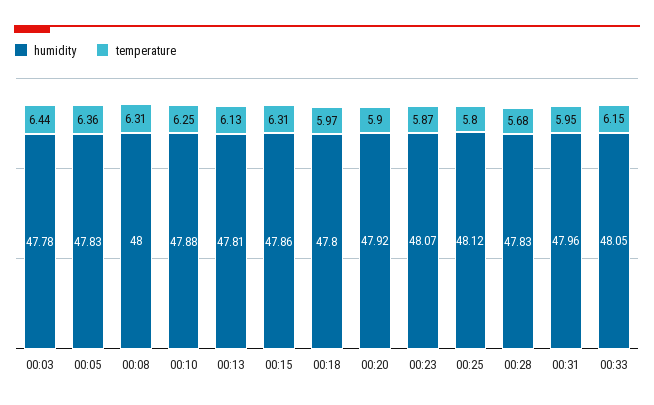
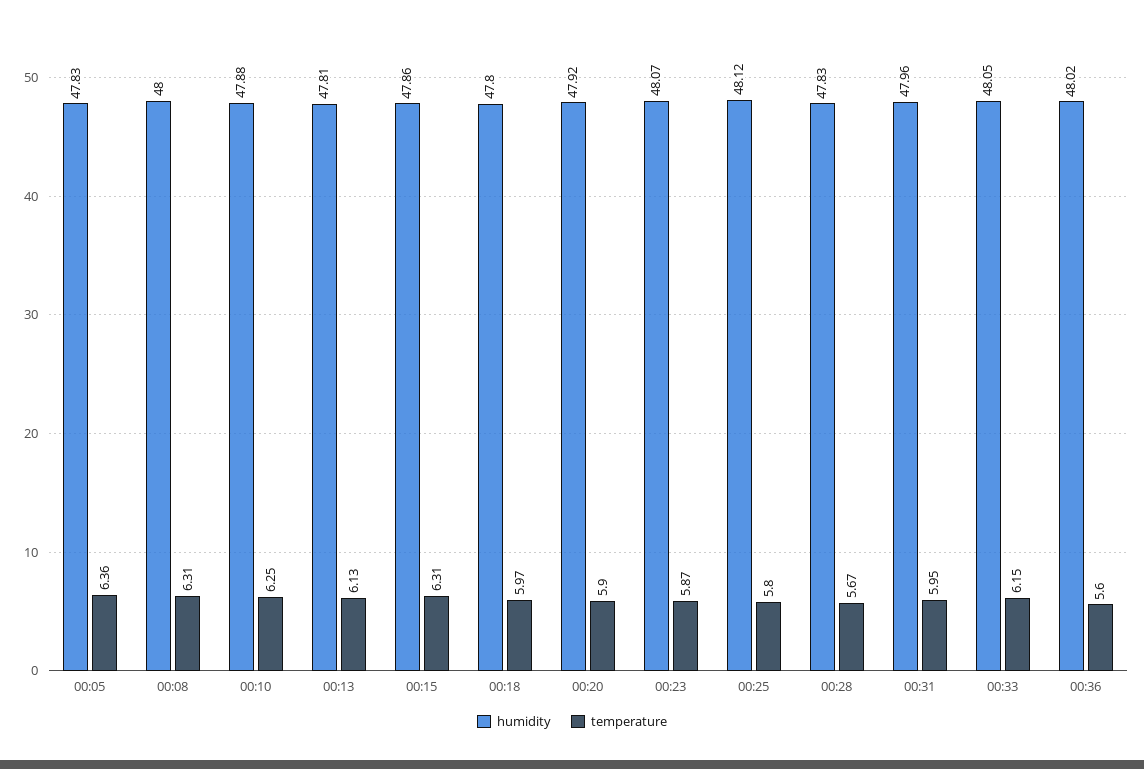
humidity, 00:03: 47.78 -> none
temperature, 00:03: 6.44 -> none
temperature, 00:28: 5.68 -> 5.67
humidity, 00:36: none -> 48.02
temperature, 00:36: none -> 5.6

